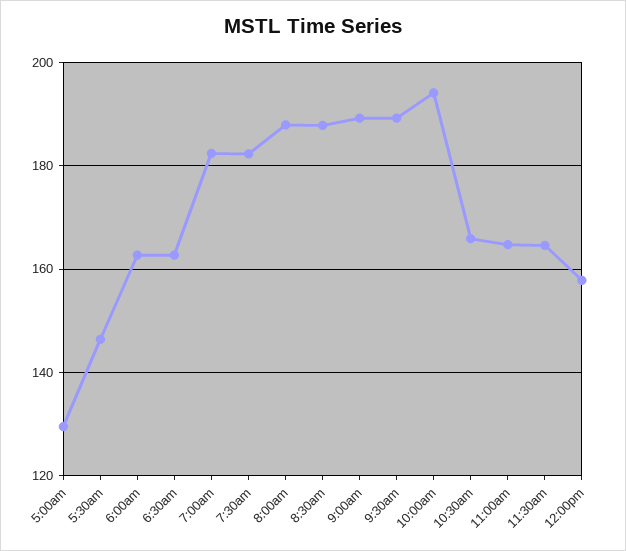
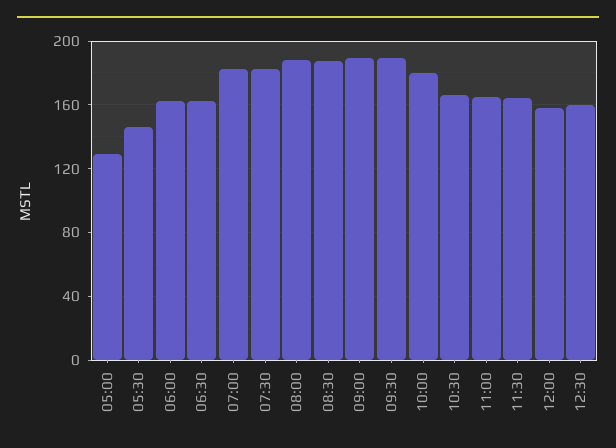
10:00am: 194 -> 180
12:30: none -> 160

